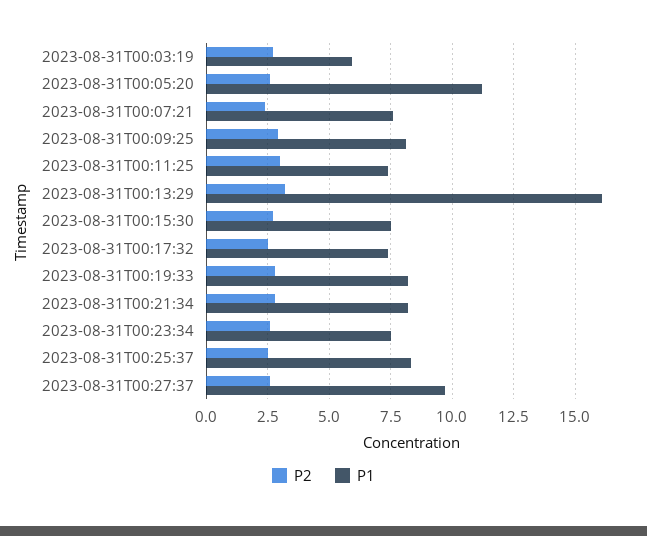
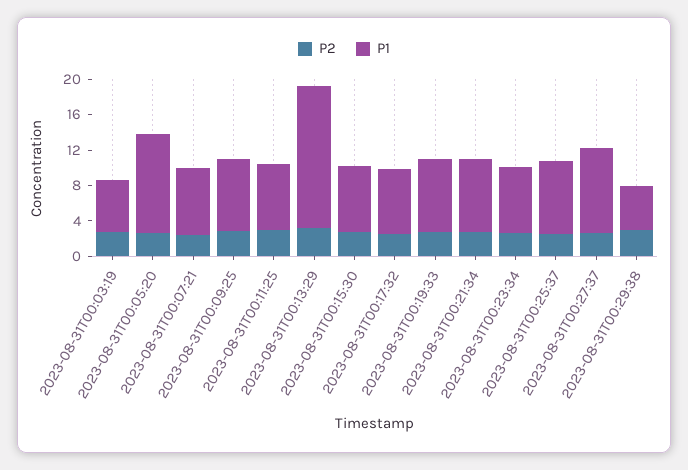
P2, 2023-08-31T00:29:38: none -> 3
P1, 2023-08-31T00:29:38: none -> 5

